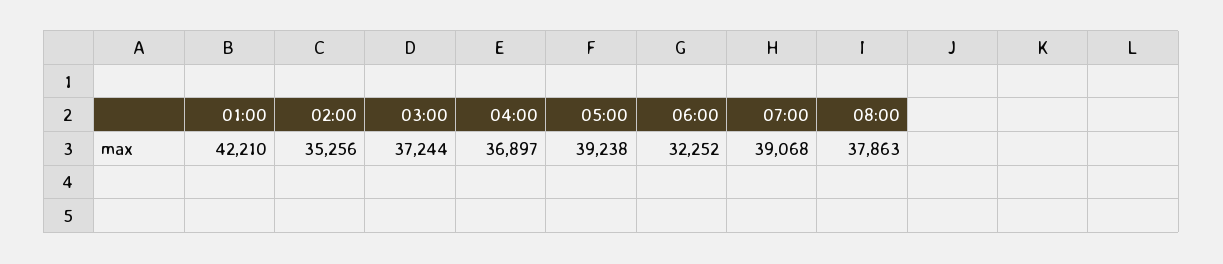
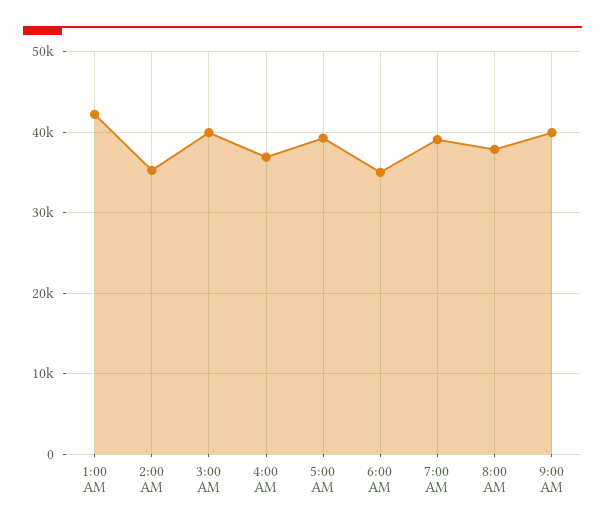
03:00: 37244 -> 40000
06:00: 32252 -> 35000
9:00 AM: none -> 40000

